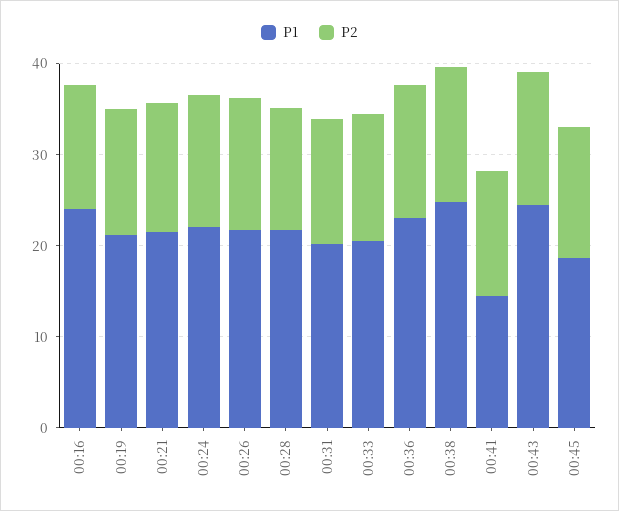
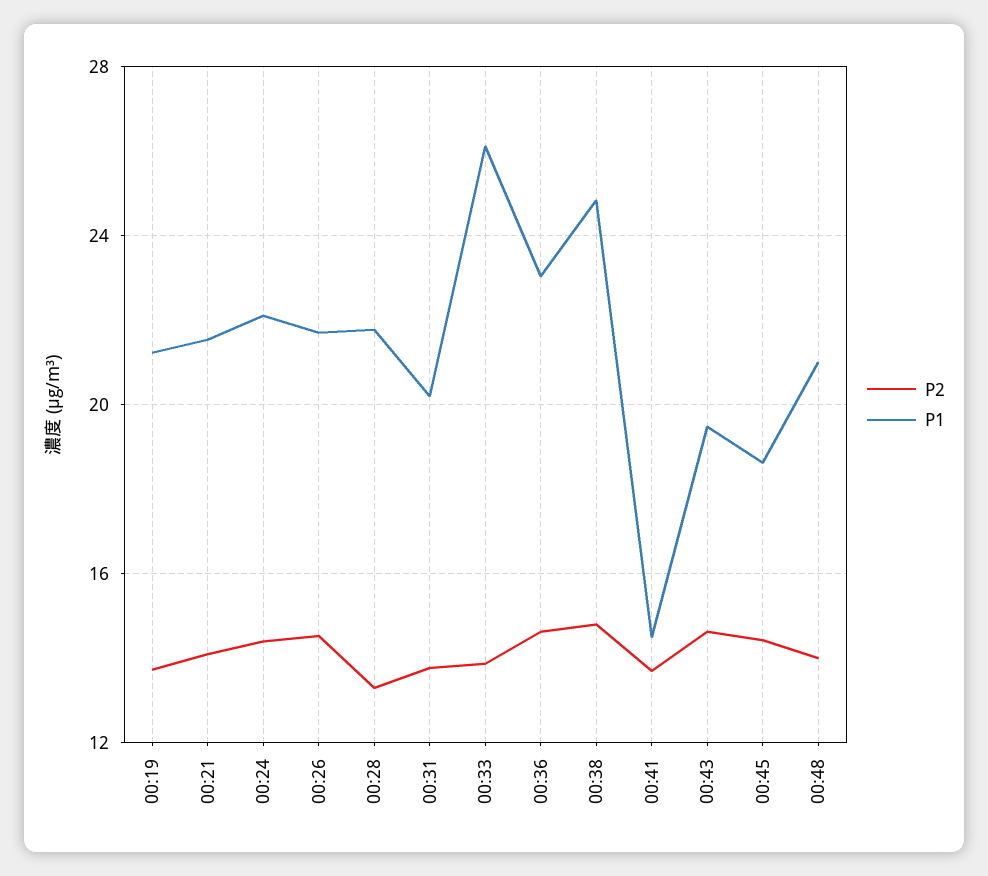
P1, 00:16: 24 -> none
P2, 00:16: 14 -> none
P1, 00:33: 20 -> 26
P1, 00:43: 24 -> 19.5
P2, 00:48: none -> 14
P1, 00:48: none -> 21

